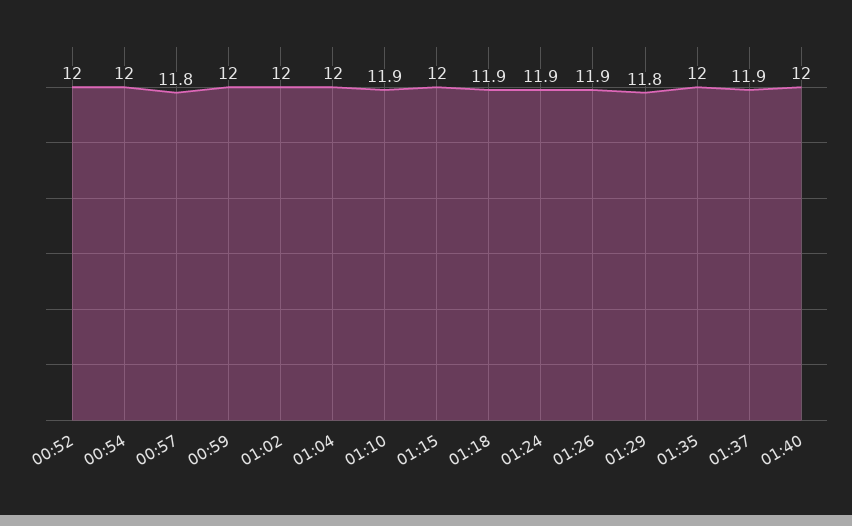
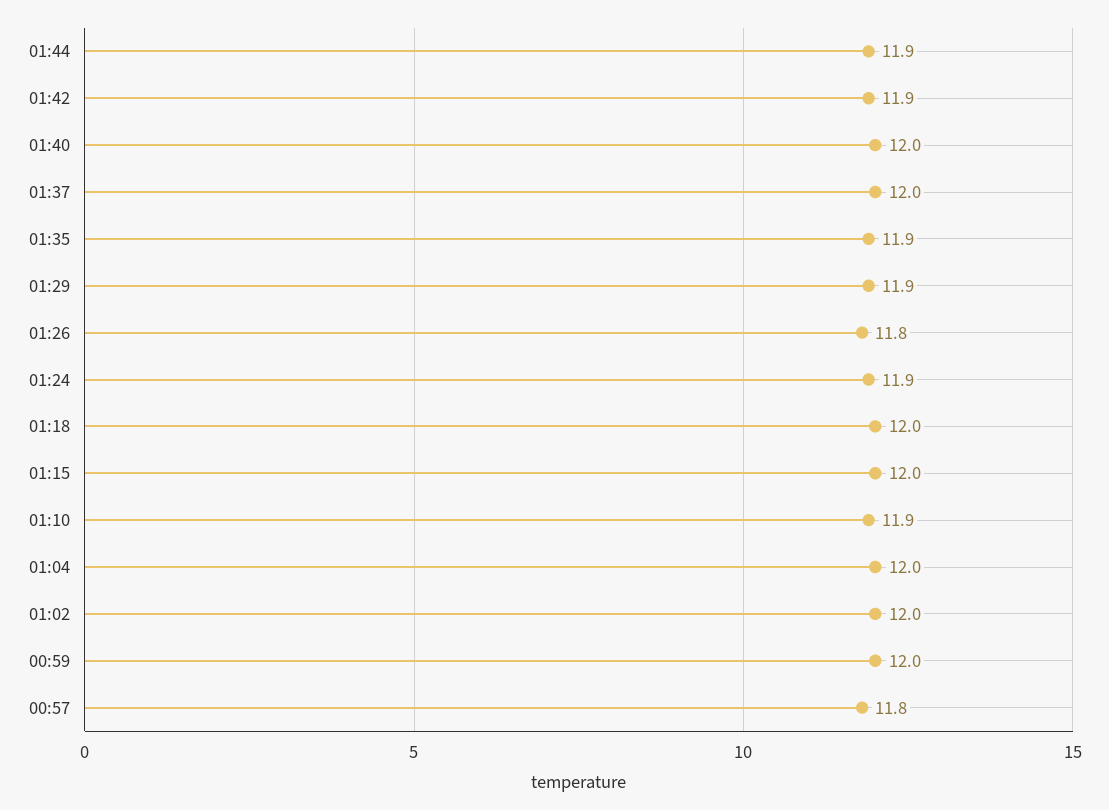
00:52: 12 -> none
00:54: 12 -> none
01:18: 11.9 -> 12
01:26: 11.9 -> 11.8
01:29: 11.8 -> 11.9
01:35: 12 -> 11.9
01:37: 11.9 -> 12
01:44: none -> 11.9
01:42: none -> 11.9

